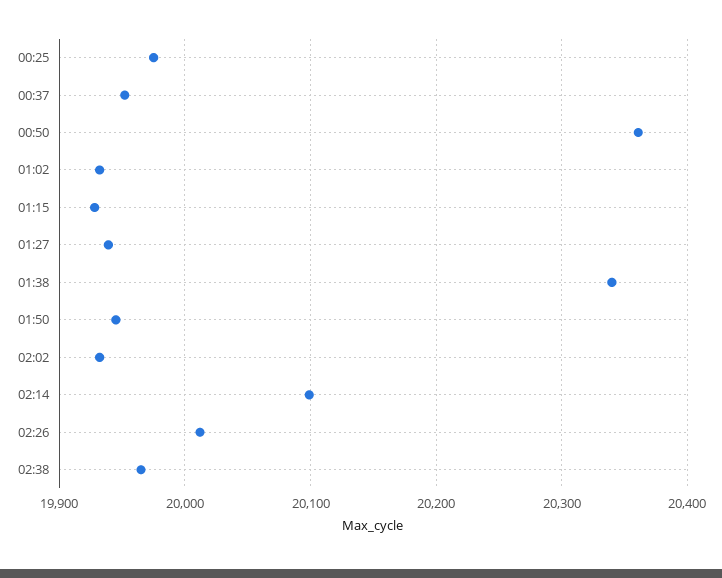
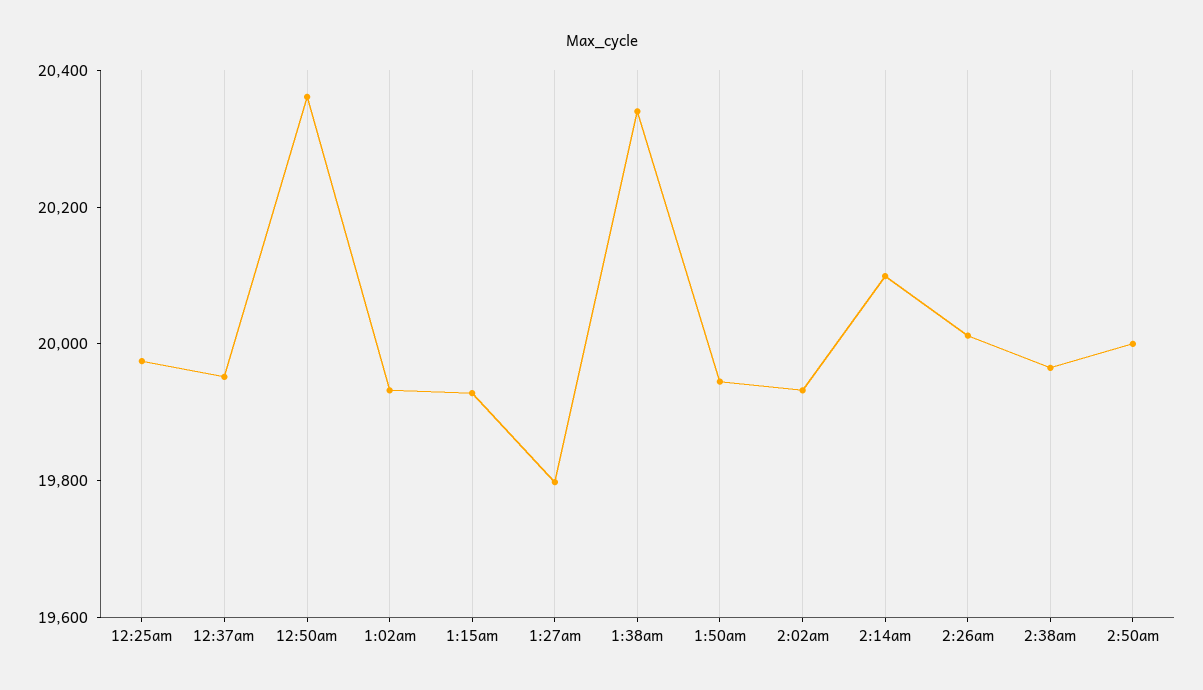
01:27: 19940 -> 19800
2:50am: none -> 20000

